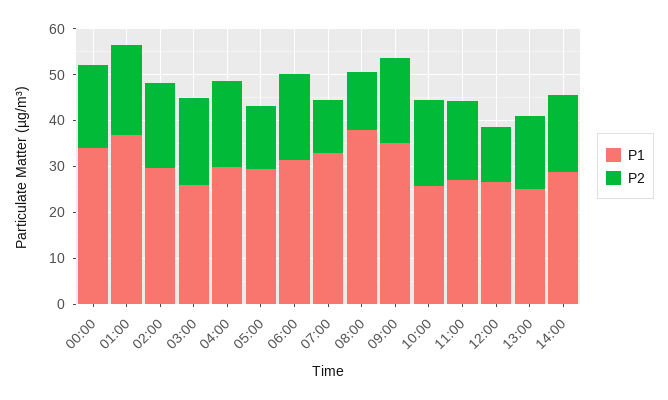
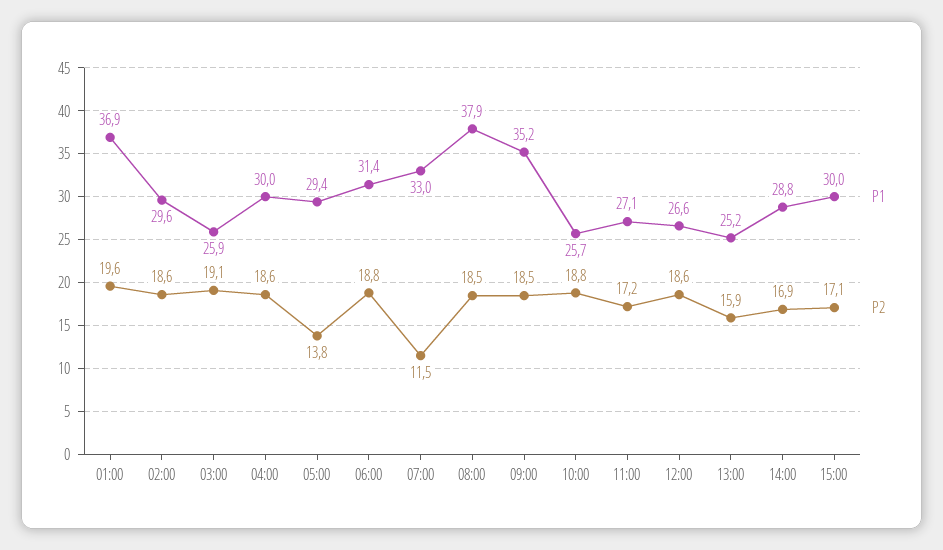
P1, 00:00: 34 -> none
P2, 00:00: 18 -> none
P2, 08:00: 12 -> 18.5
P2, 12:00: 12 -> 18.6
P1, 15:00: none -> 30
P2, 15:00: none -> 17.1

